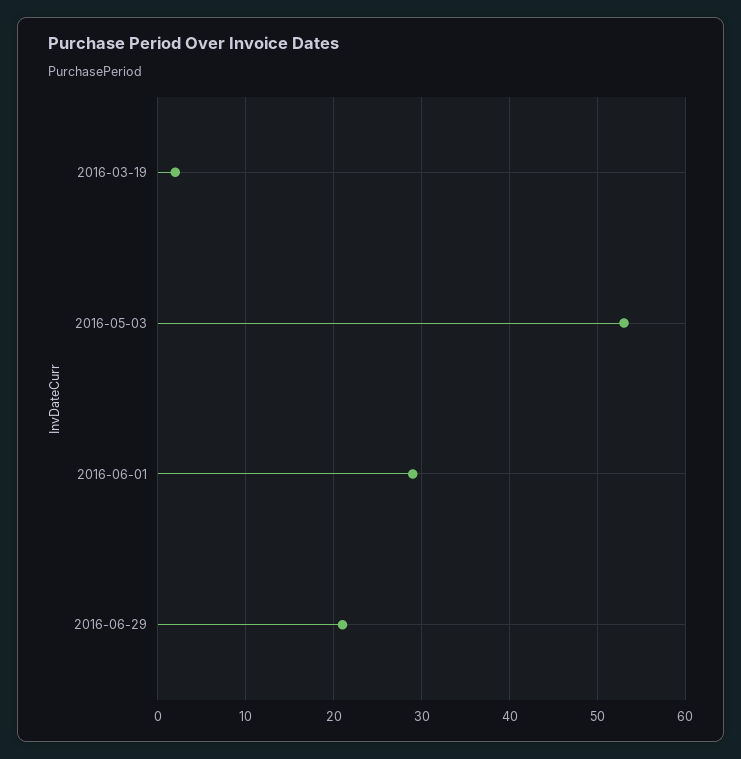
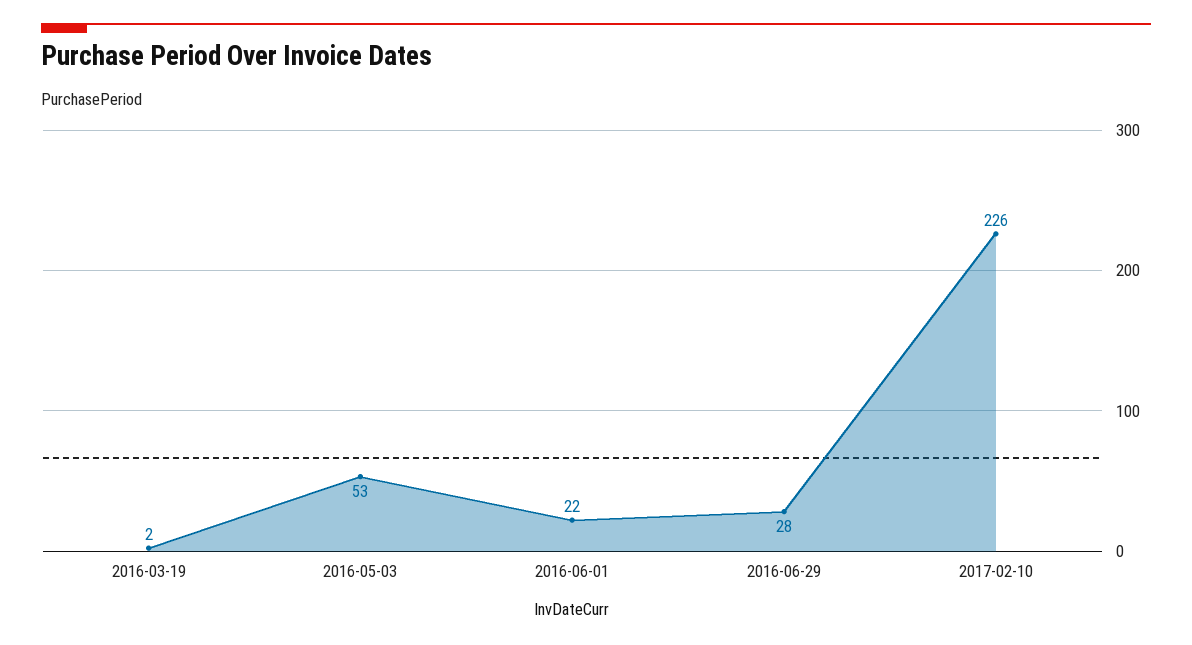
2016-06-01: 29 -> 22
2016-06-29: 21 -> 28
2017-02-10: none -> 226

